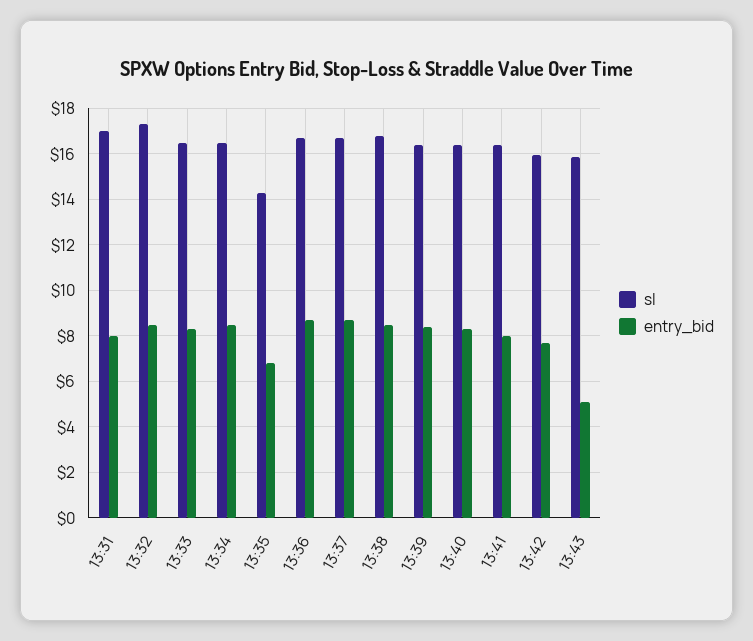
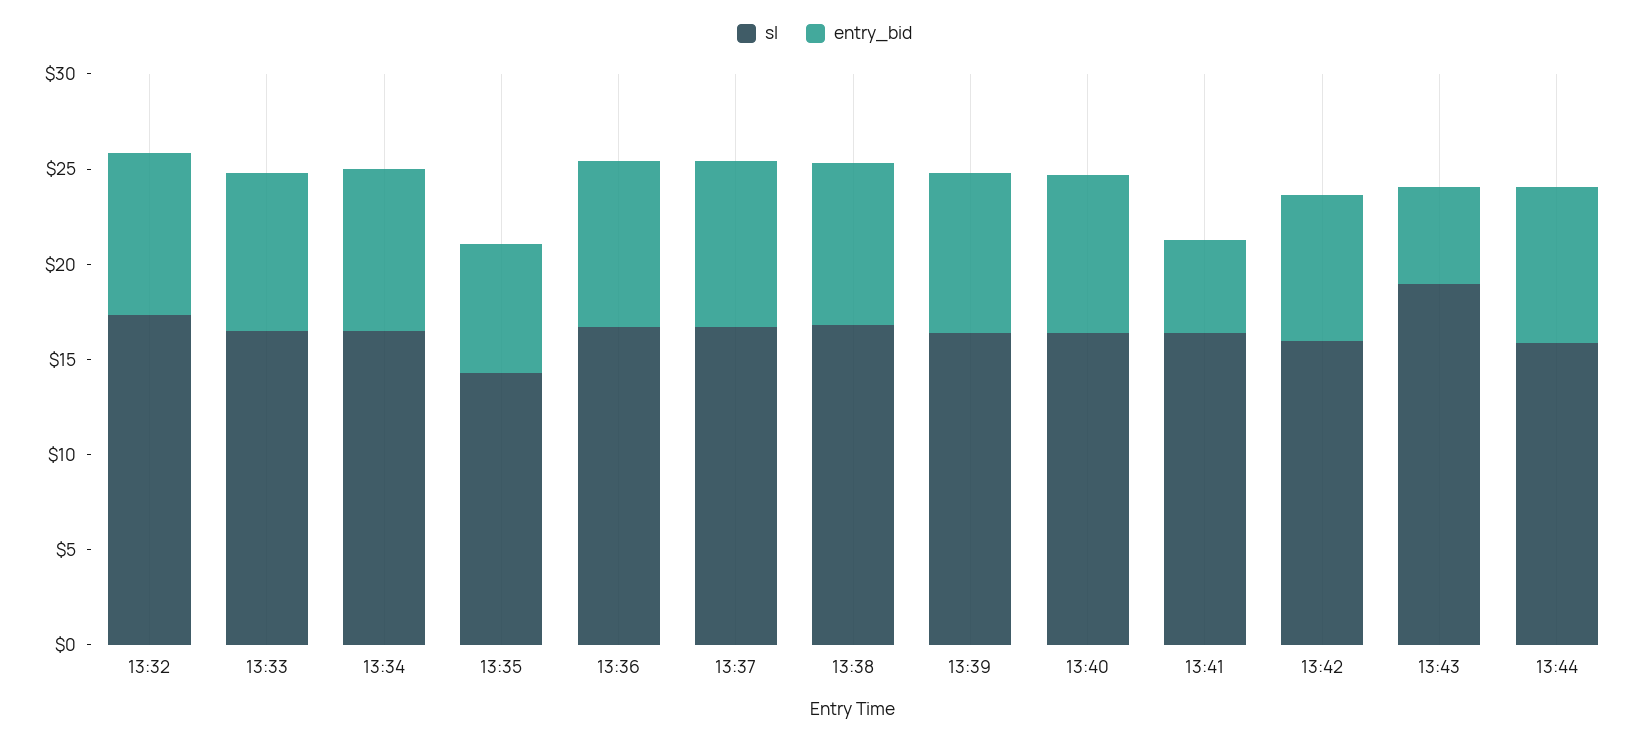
sl, 13:31: 17 -> none
entry_bid, 13:31: 8 -> none
entry_bid, 13:41: 8 -> 5
sl, 13:43: 16 -> 19
sl, 13:44: none -> 16
entry_bid, 13:44: none -> 8

